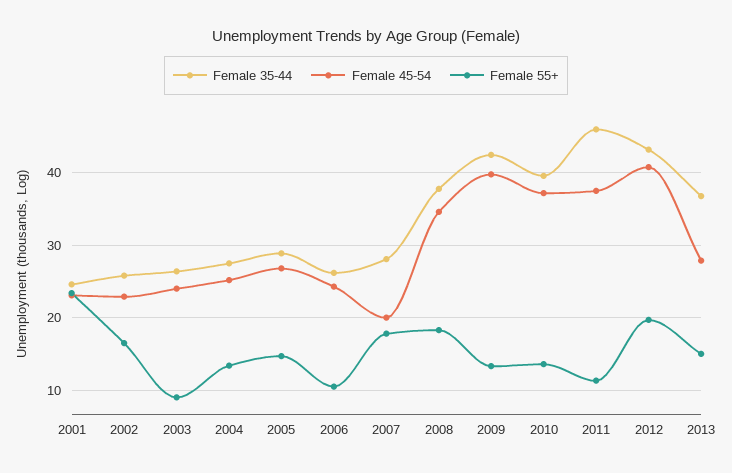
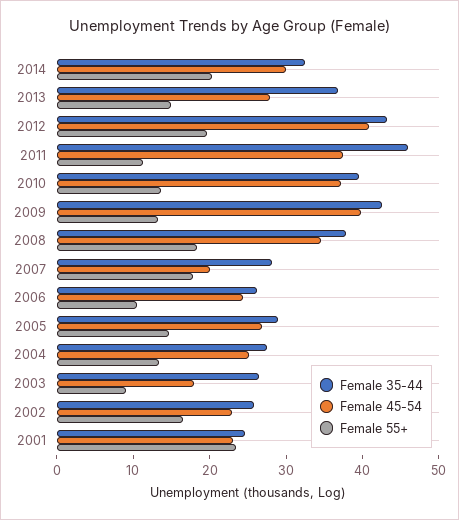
Female 45-54, 2003: 24 -> 18
Female 35-44, 2014: none -> 32
Female 45-54, 2014: none -> 30
Female 55+, 2014: none -> 20

